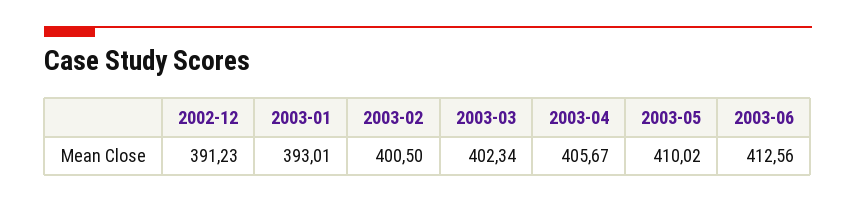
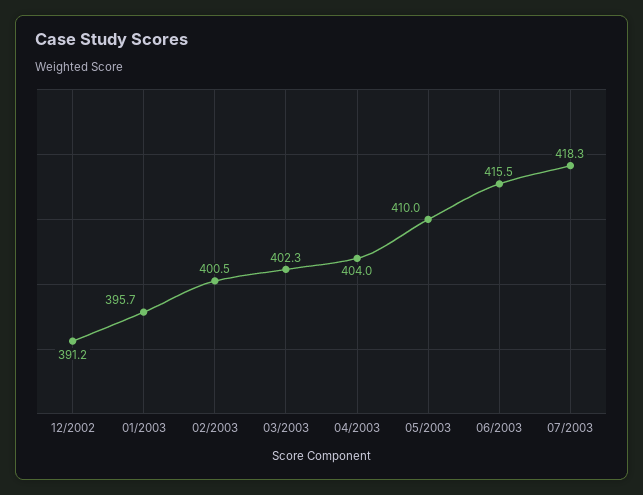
2003-01: 393.01 -> 395.7
2003-04: 405.67 -> 404
2003-06: 412.56 -> 415.5
07/2003: none -> 418.3

